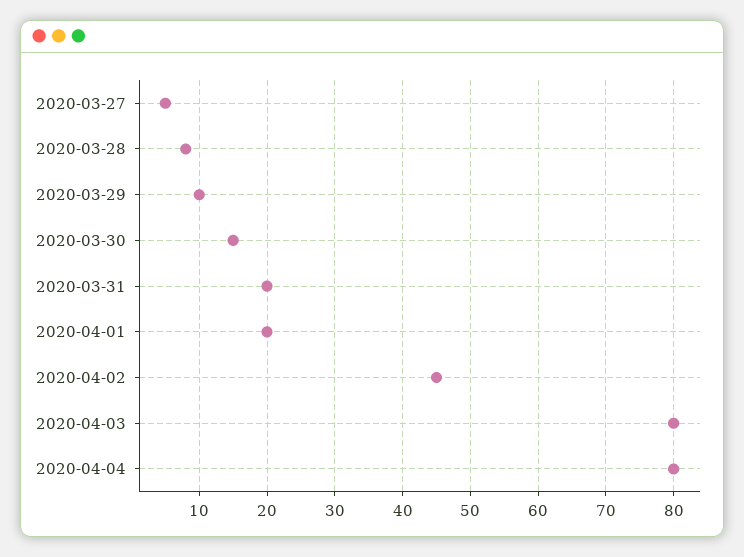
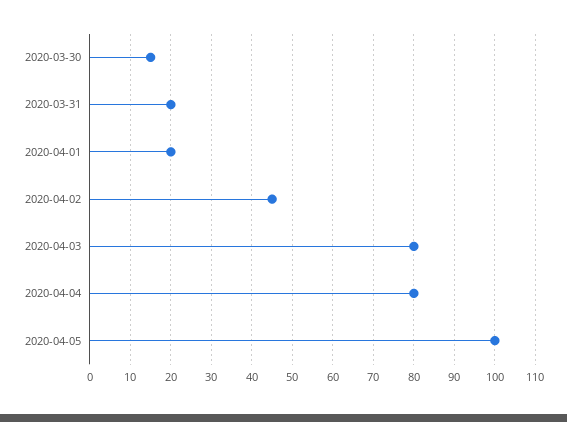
2020-03-27: 5 -> none
2020-03-28: 8 -> none
2020-03-29: 10 -> none
2020-04-05: none -> 100

